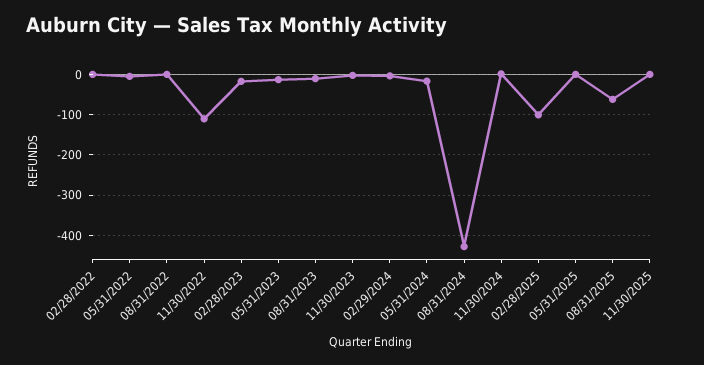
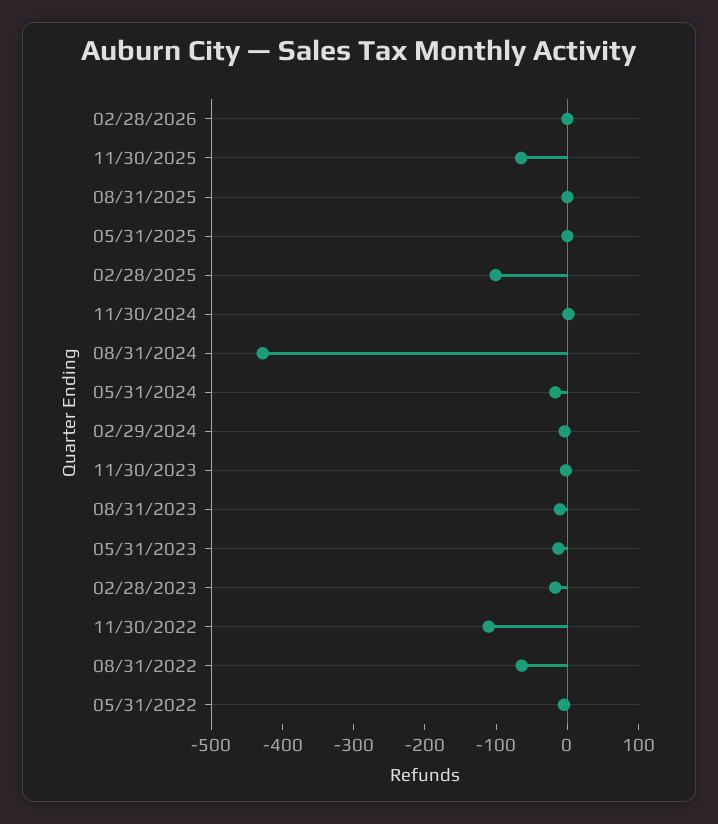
02/28/2022: 0 -> none
08/31/2022: 0 -> -60
08/31/2025: -60 -> 0
11/30/2025: 0 -> -60
02/28/2026: none -> 0

